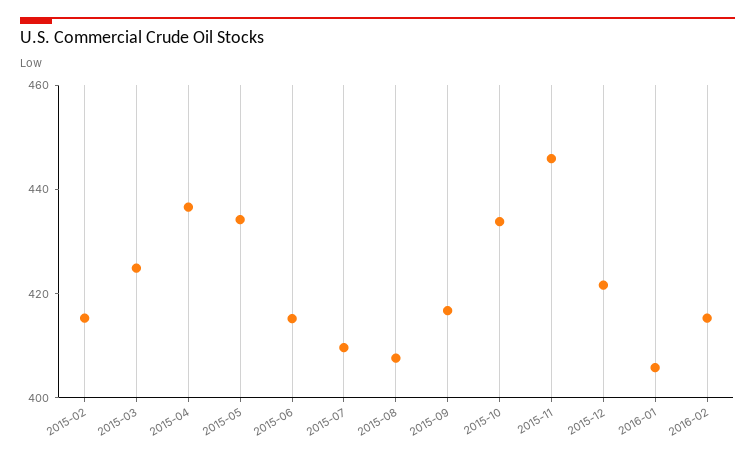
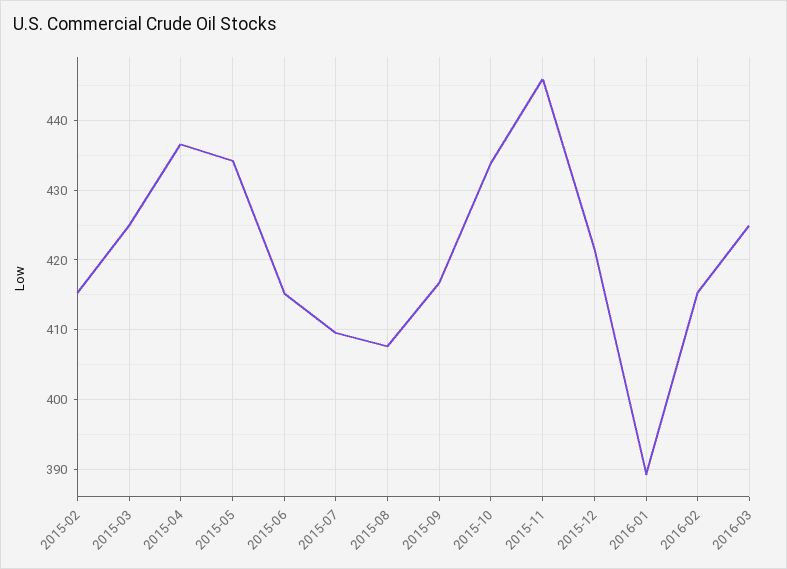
2016-01: 405 -> 389
2016-03: none -> 425

